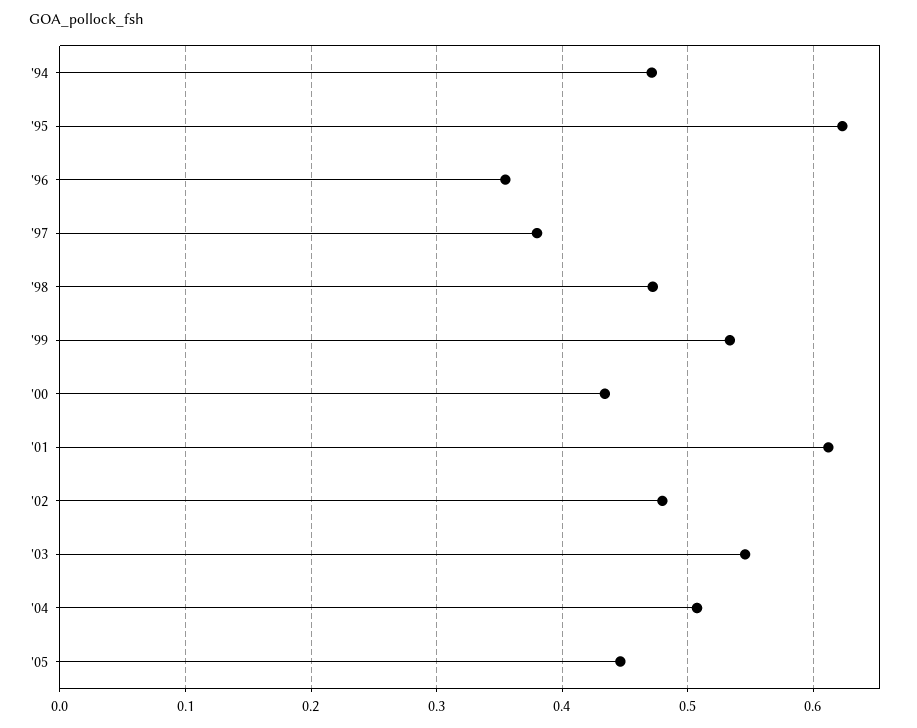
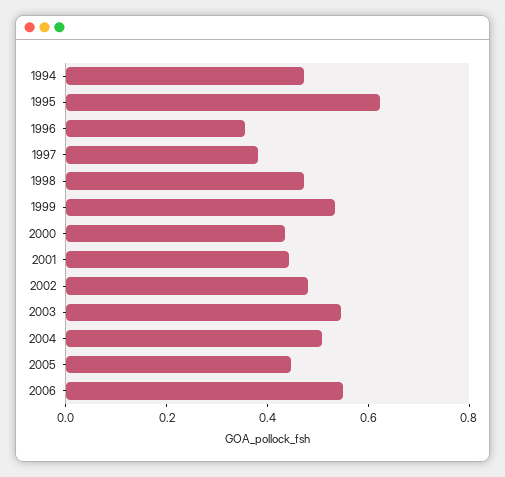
'01: 0.61 -> 0.45
2006: none -> 0.55

